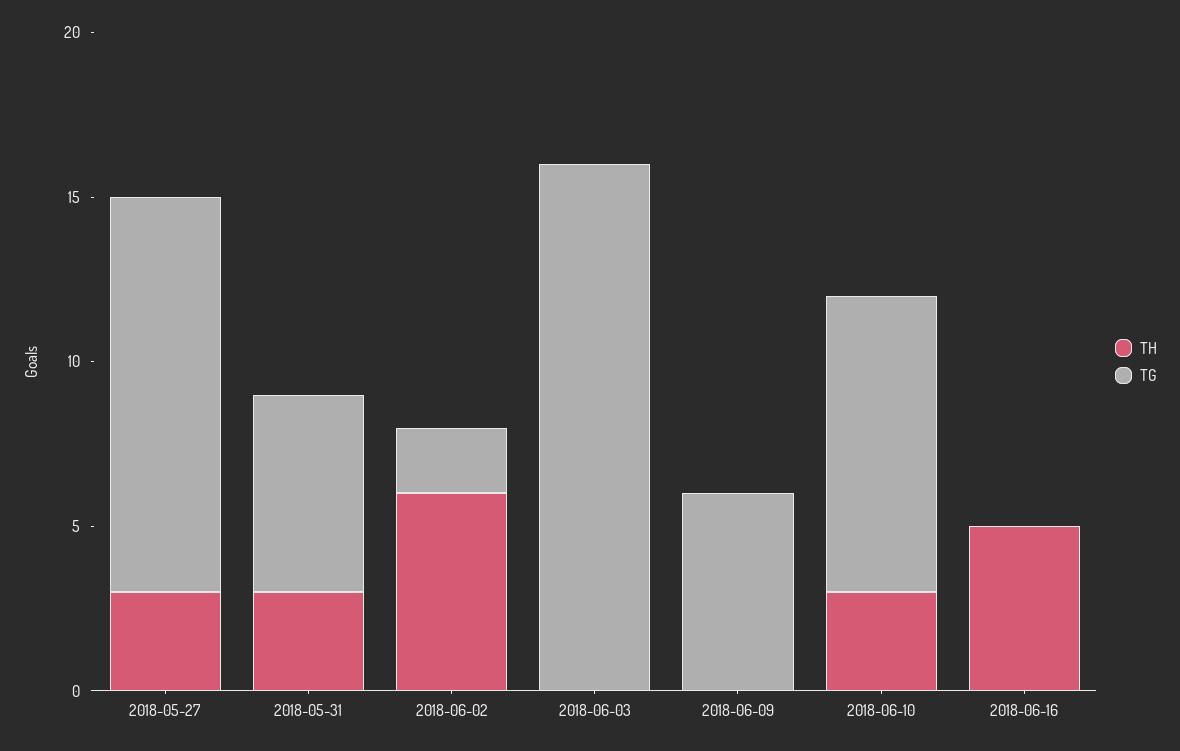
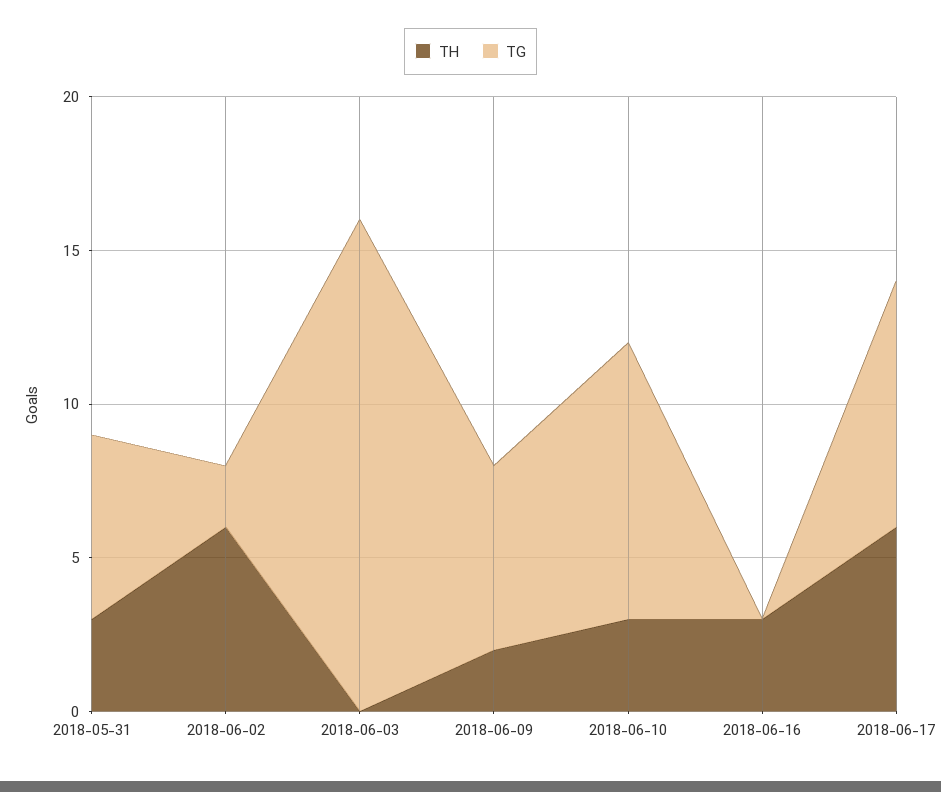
TH, 2018-05-27: 3 -> none
TG, 2018-05-27: 12 -> none
TH, 2018-06-09: 0 -> 2
TH, 2018-06-16: 5 -> 3
TH, 2018-06-17: none -> 6
TG, 2018-06-17: none -> 8

